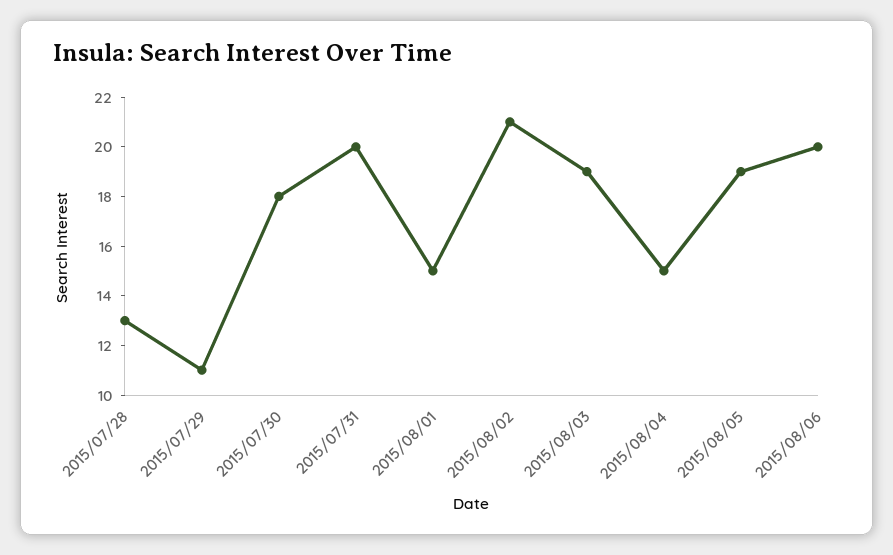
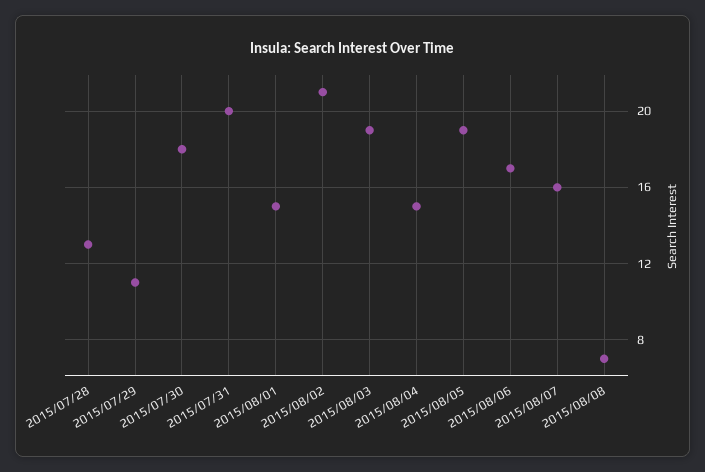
2015/08/06: 20 -> 17
2015/08/07: none -> 16
2015/08/08: none -> 7

